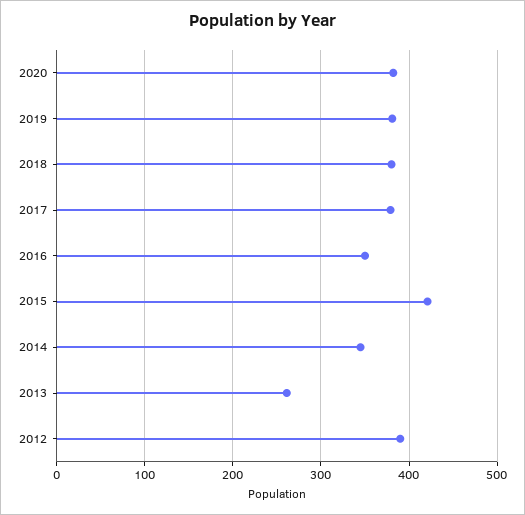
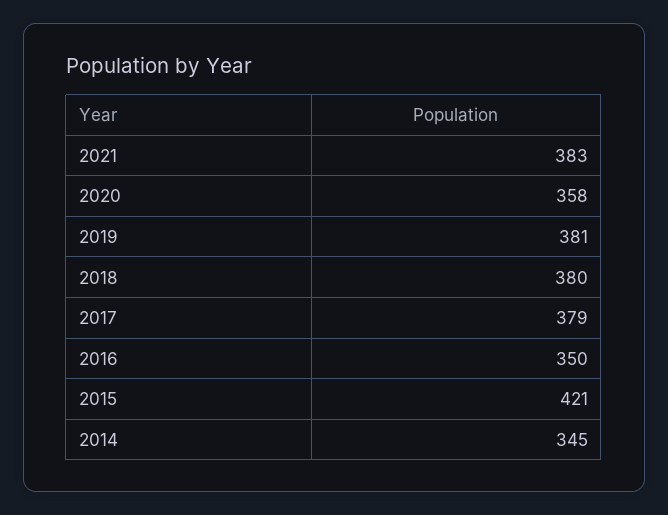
2020: 380 -> 358
2013: 260 -> none
2012: 390 -> none
2021: none -> 383

